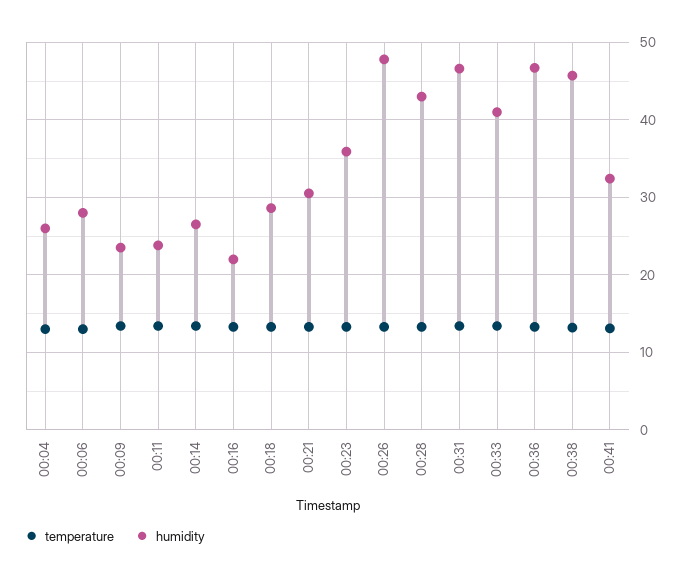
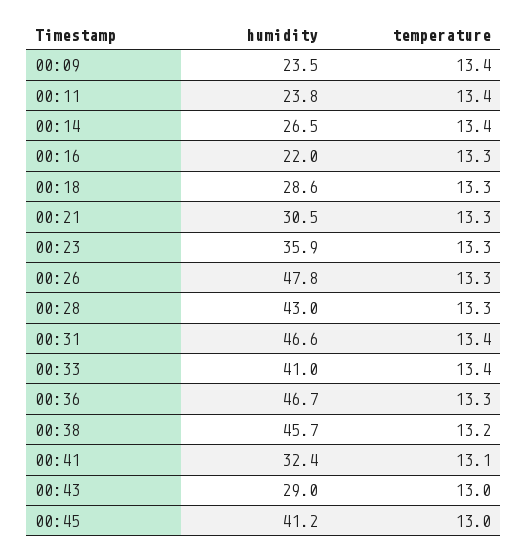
temperature, 00:04: 13 -> none
humidity, 00:04: 26 -> none
temperature, 00:06: 13 -> none
humidity, 00:06: 28 -> none
humidity, 00:43: none -> 29
temperature, 00:43: none -> 13
humidity, 00:45: none -> 41.2
temperature, 00:45: none -> 13

